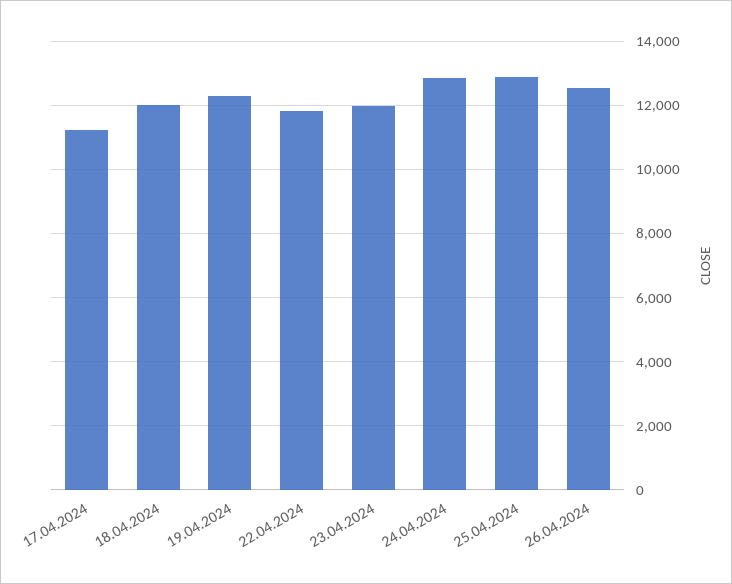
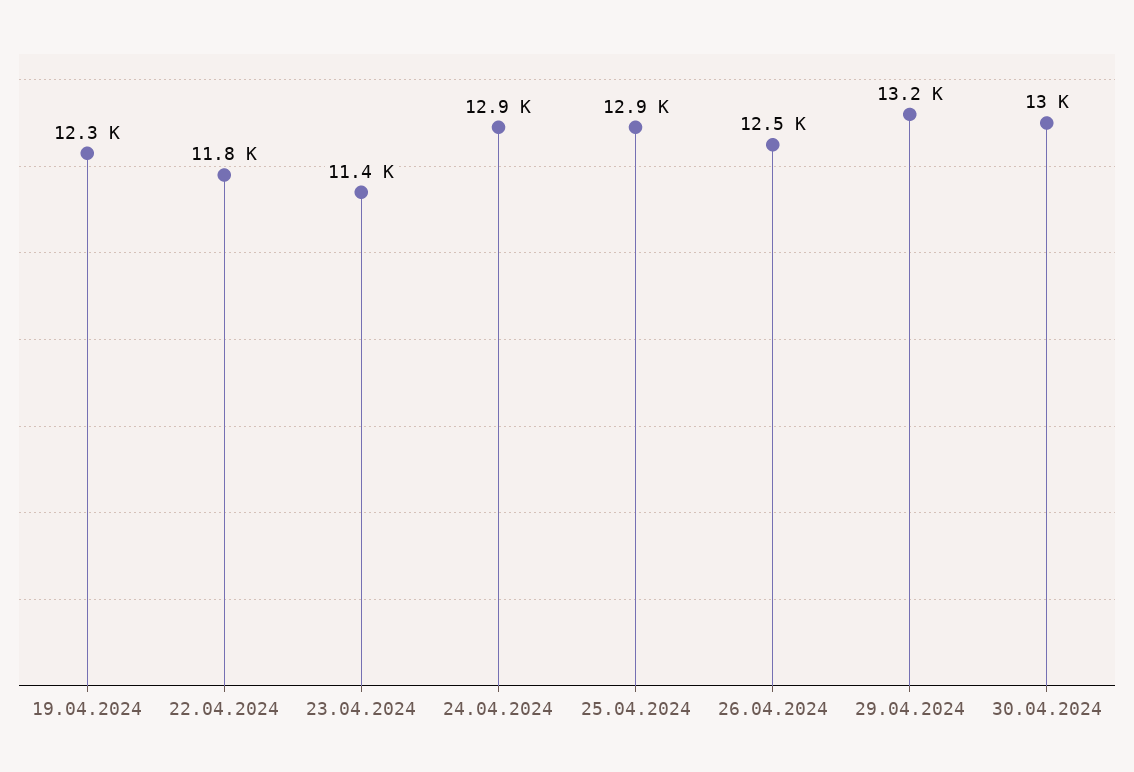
17.04.2024: 11200 -> none
18.04.2024: 12000 -> none
23.04.2024: 12000 -> 11400
29.04.2024: none -> 13200
30.04.2024: none -> 13000

